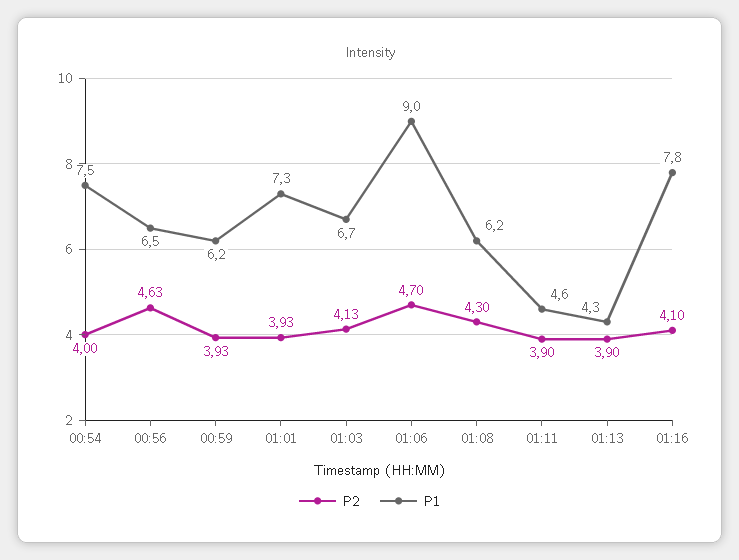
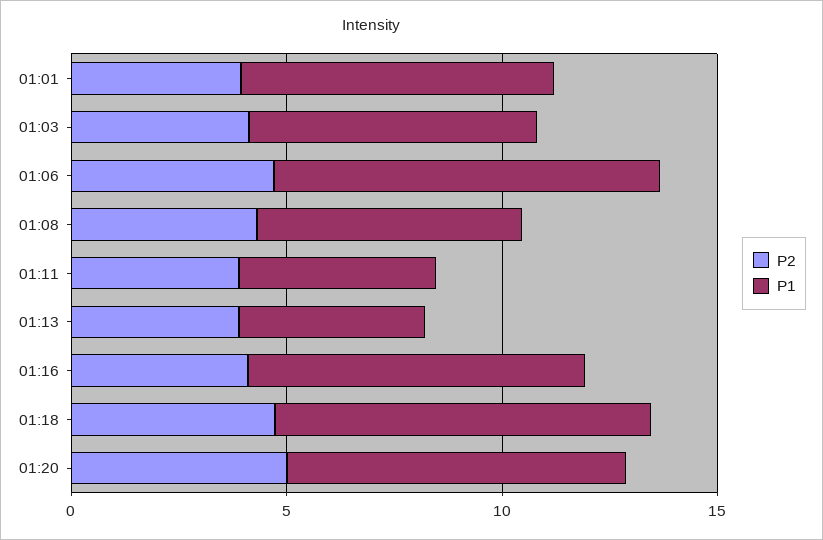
P2, 00:54: 4 -> none
P1, 00:54: 7.5 -> none
P2, 00:56: 4.63 -> none
P1, 00:56: 6.5 -> none
P2, 00:59: 3.93 -> none
P1, 00:59: 6.2 -> none
P2, 01:18: none -> 5
P1, 01:18: none -> 9
P2, 01:20: none -> 5
P1, 01:20: none -> 8

